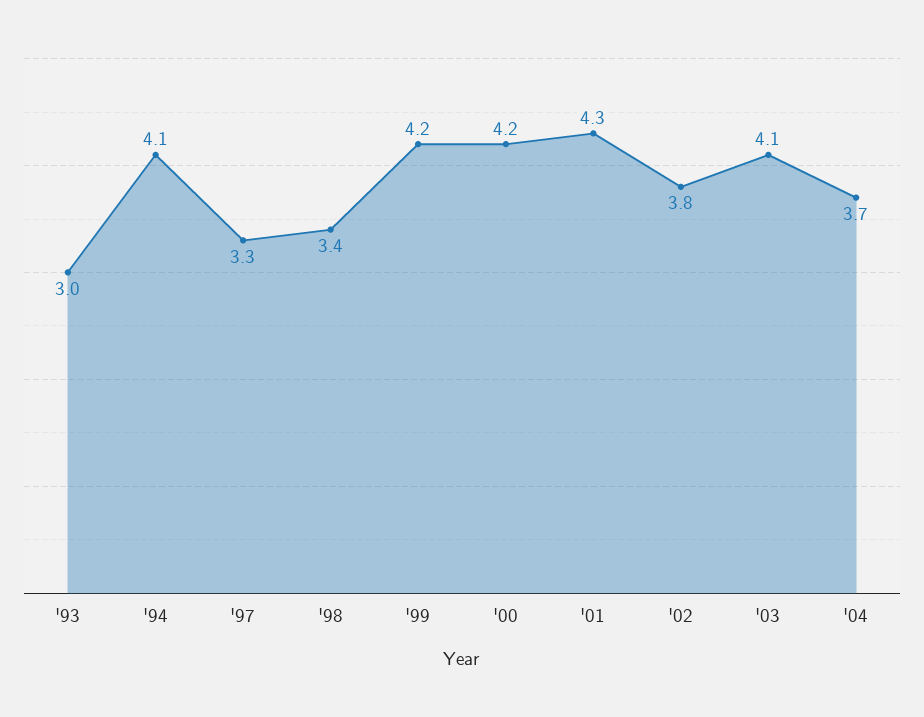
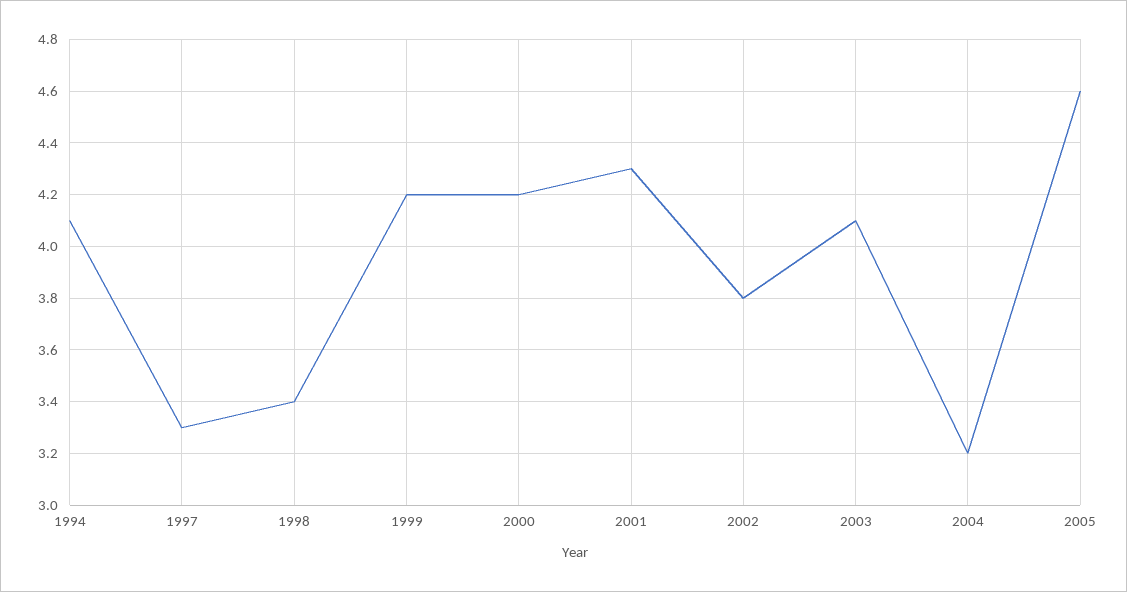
'93: 3 -> none
'04: 3.7 -> 3.2
2005: none -> 4.6

